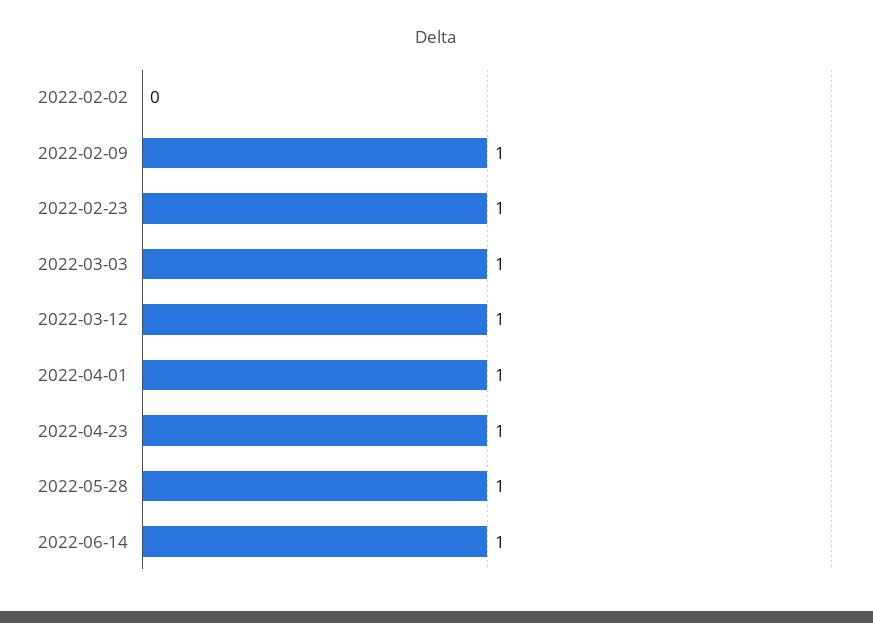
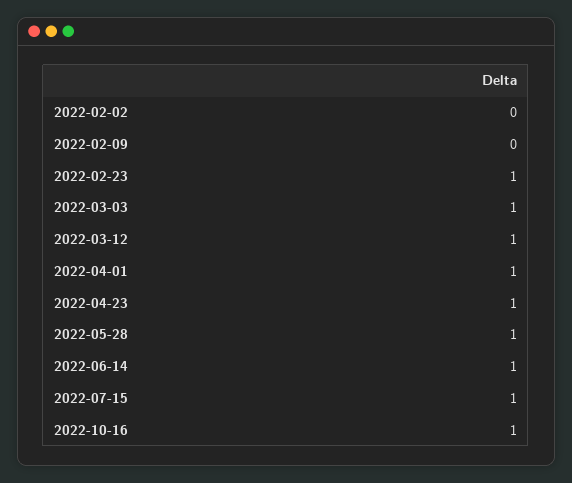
2022-02-09: 1 -> 0
2022-07-15: none -> 1
2022-10-16: none -> 1

